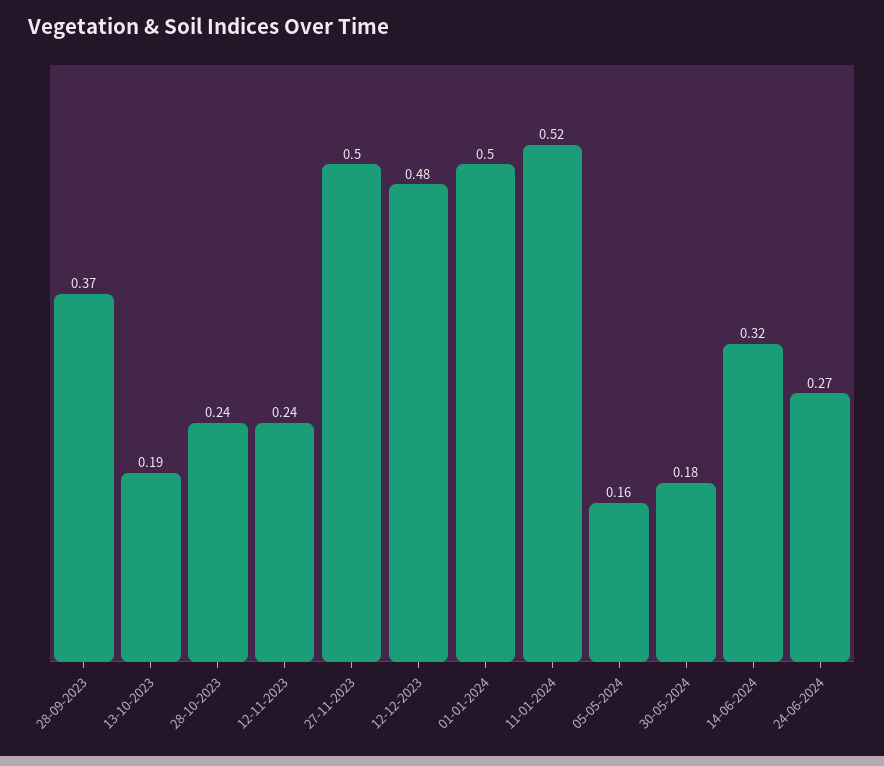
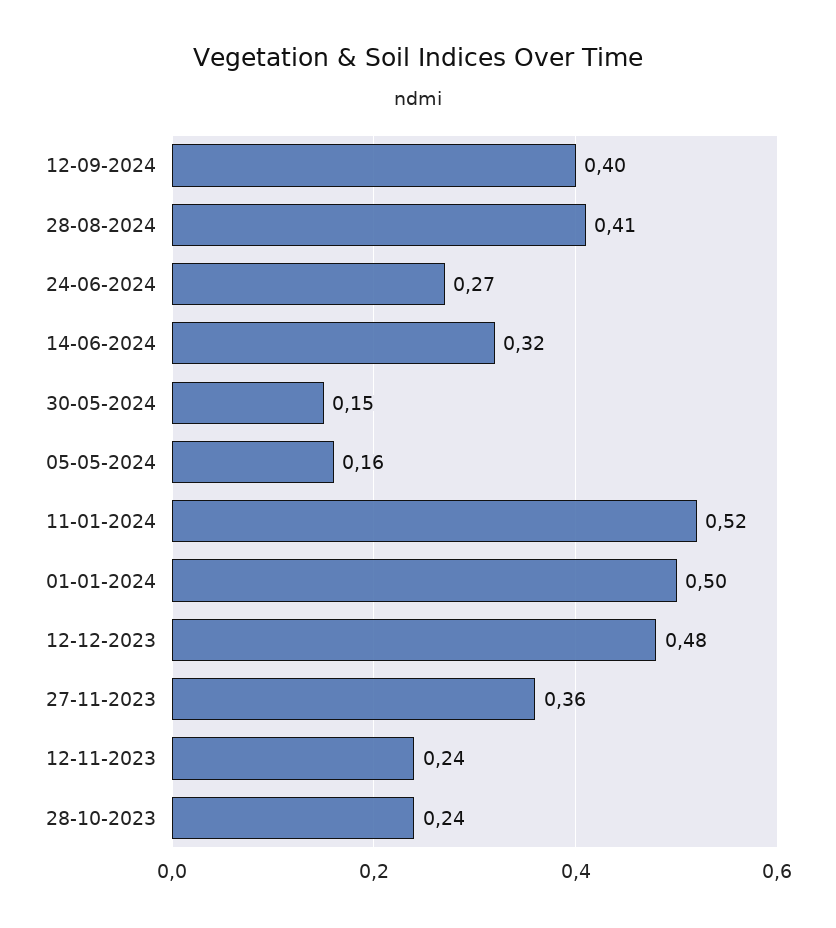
28-09-2023: 0.37 -> none
13-10-2023: 0.19 -> none
27-11-2023: 0.5 -> 0.36
30-05-2024: 0.18 -> 0.15
12-09-2024: none -> 0.4
28-08-2024: none -> 0.41

